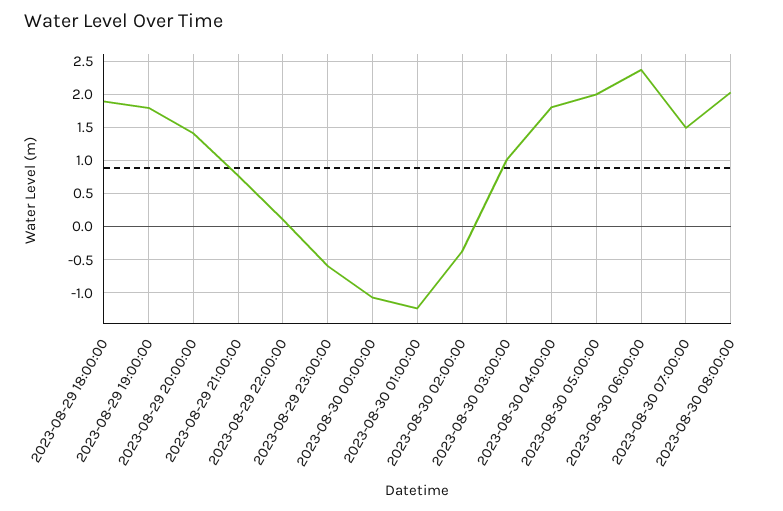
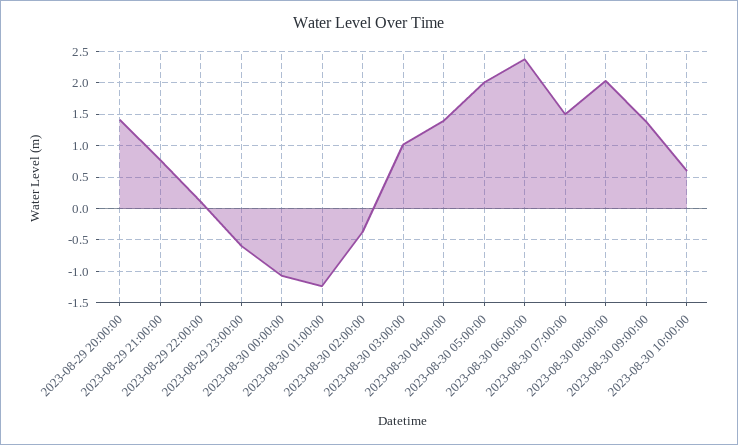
2023-08-29 18:00:00: 1.9 -> none
2023-08-29 19:00:00: 1.8 -> none
2023-08-30 04:00:00: 1.8 -> 1.4
2023-08-30 09:00:00: none -> 1.4
2023-08-30 10:00:00: none -> 0.6

